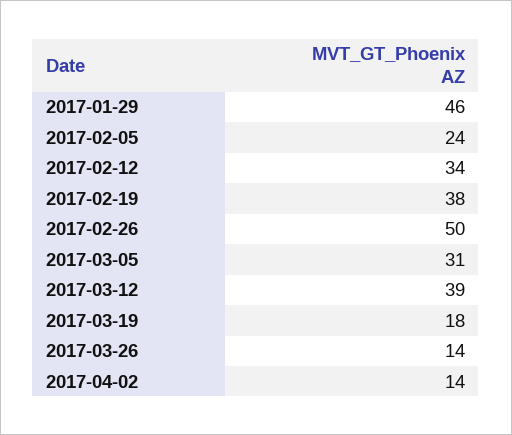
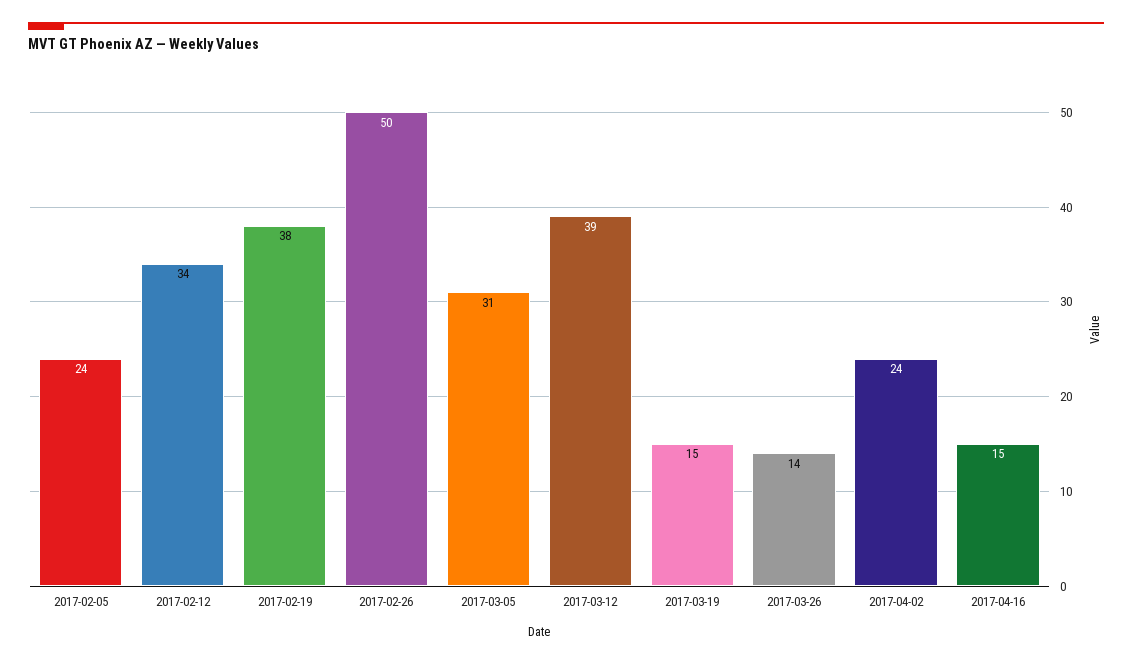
2017-01-29: 46 -> none
2017-03-19: 18 -> 15
2017-04-02: 14 -> 24
2017-04-16: none -> 15

